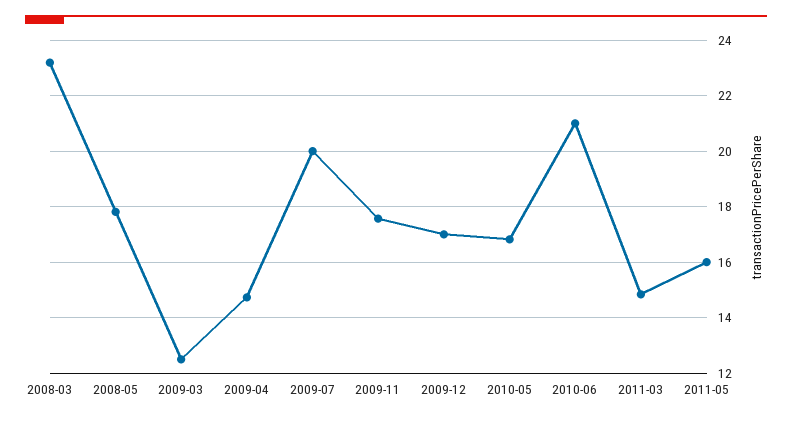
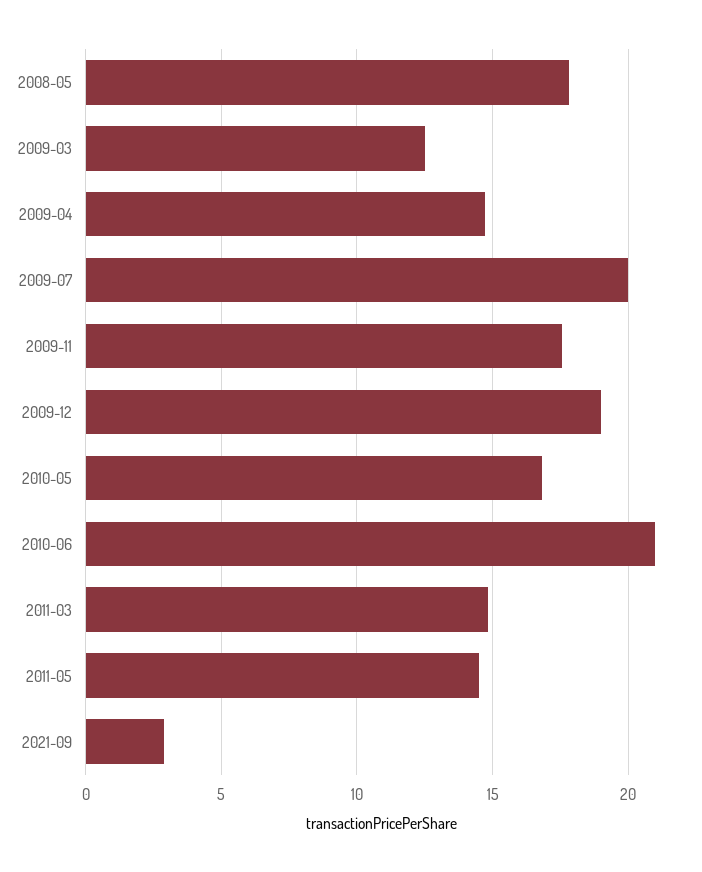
2008-03: 23.25 -> none
2009-12: 17 -> 19
2011-05: 16 -> 14.5
2021-09: none -> 3

